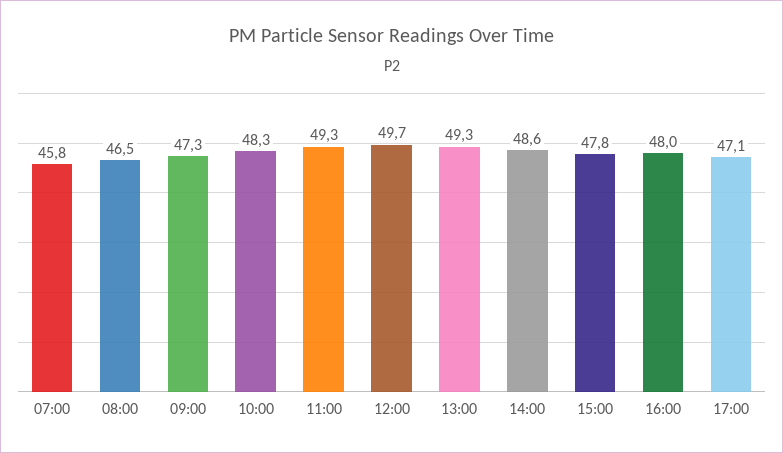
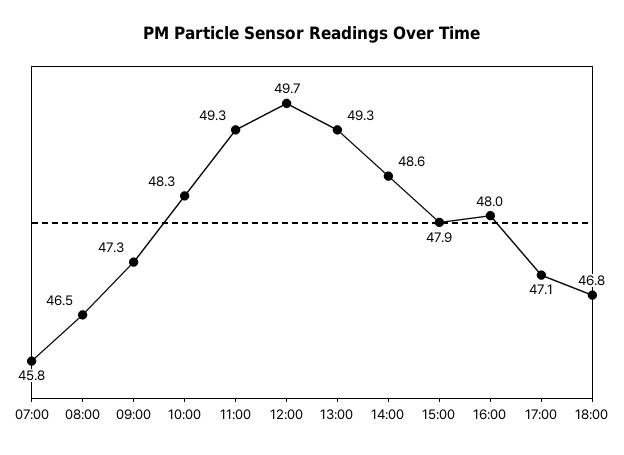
15:00: 47.8 -> 47.9
18:00: none -> 46.8

